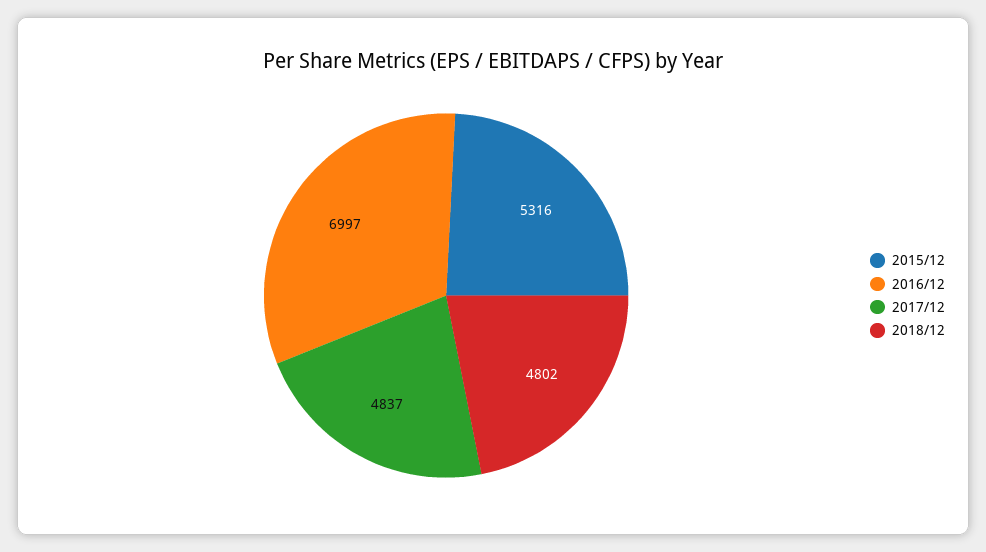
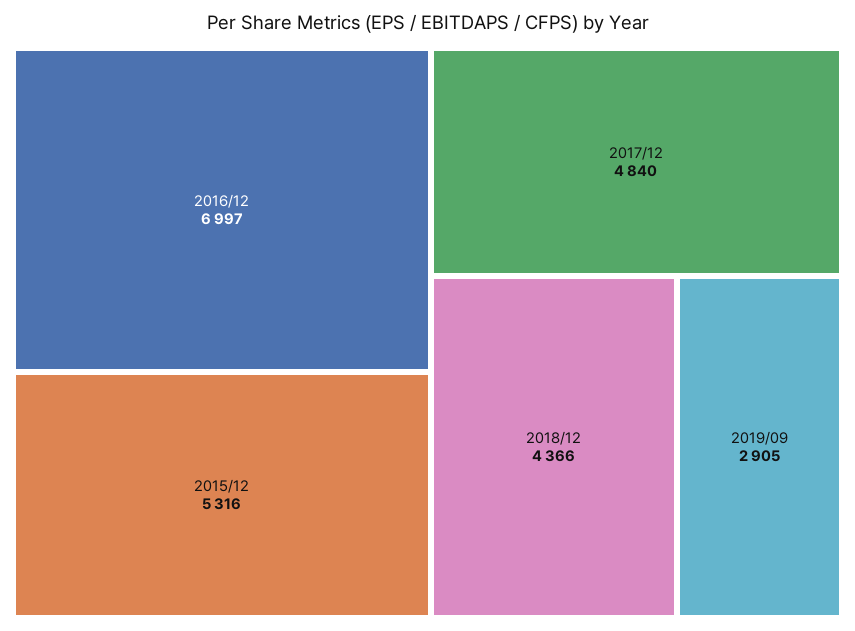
2017/12: 4837 -> 4840
2018/12: 4802 -> 4366
2019/09: none -> 2905

